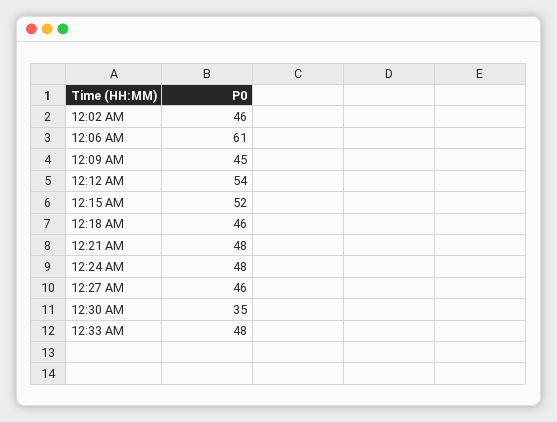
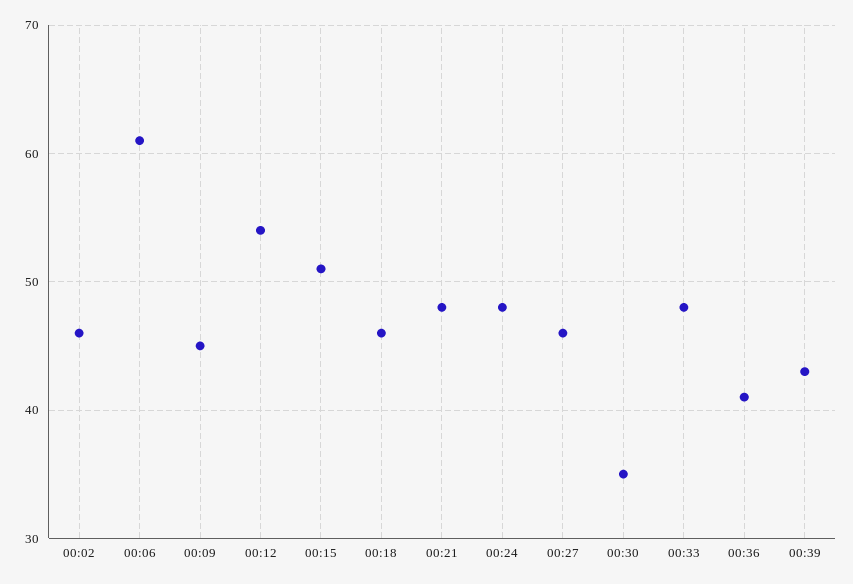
12:15 AM: 52 -> 51
00:36: none -> 41
00:39: none -> 43

